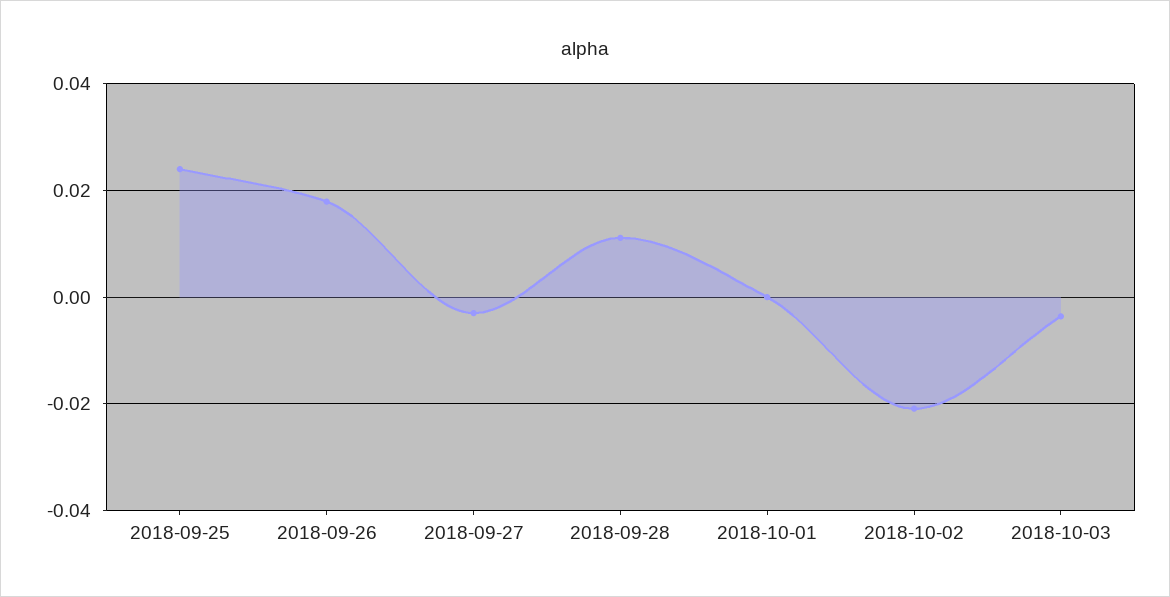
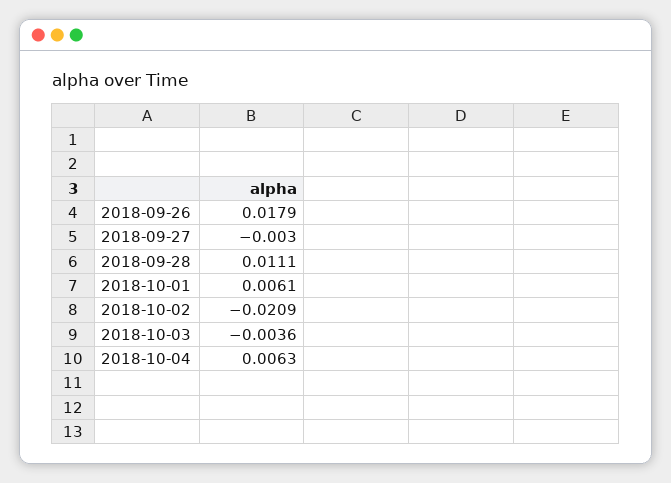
2018-09-25: 0.024 -> none
2018-10-01: 0 -> 0.0061
2018-10-04: none -> 0.0063

